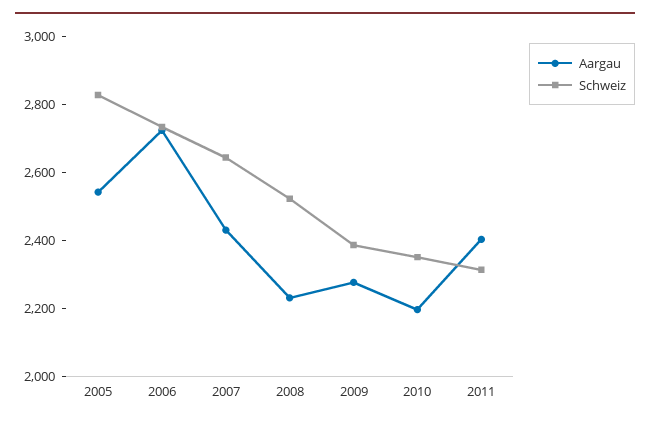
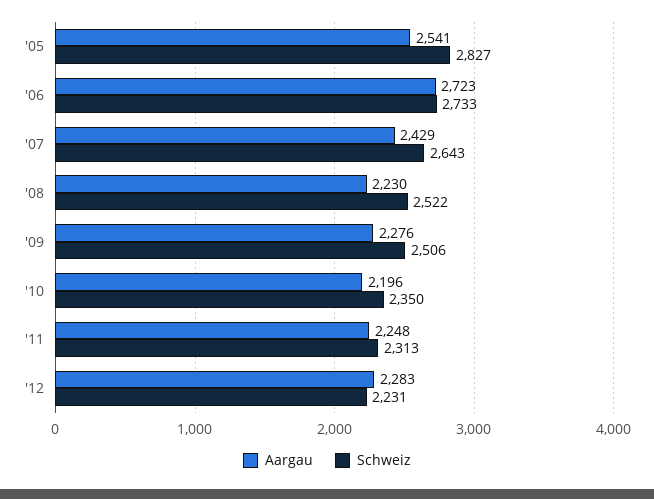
Schweiz, 2009: 2400 -> 2506
Aargau, 2011: 2400 -> 2248
Aargau, '12: none -> 2283
Schweiz, '12: none -> 2231

